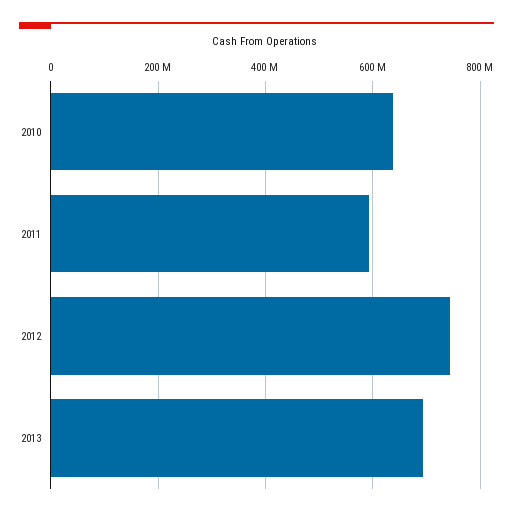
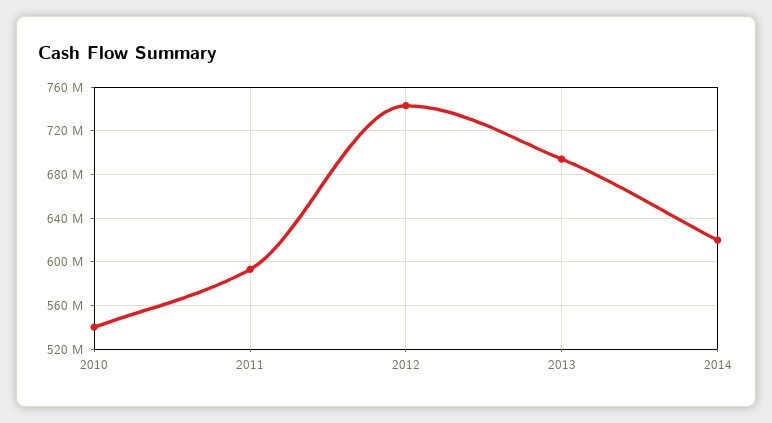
2010: 640000000 -> 540000000
2014: none -> 620000000

